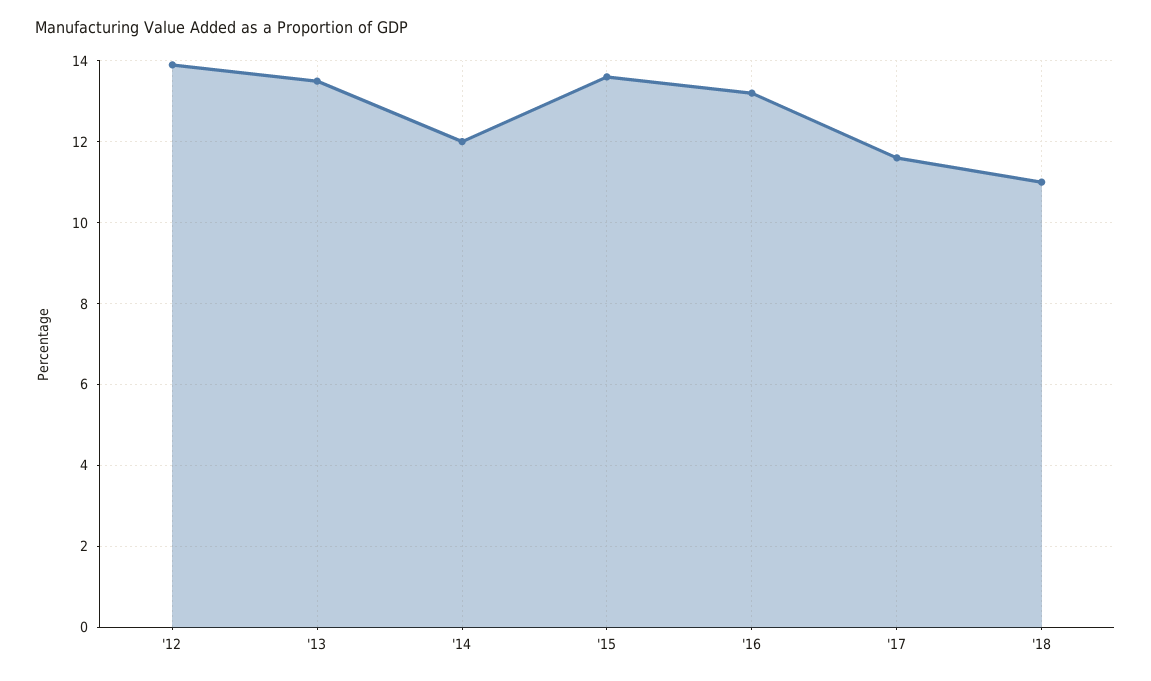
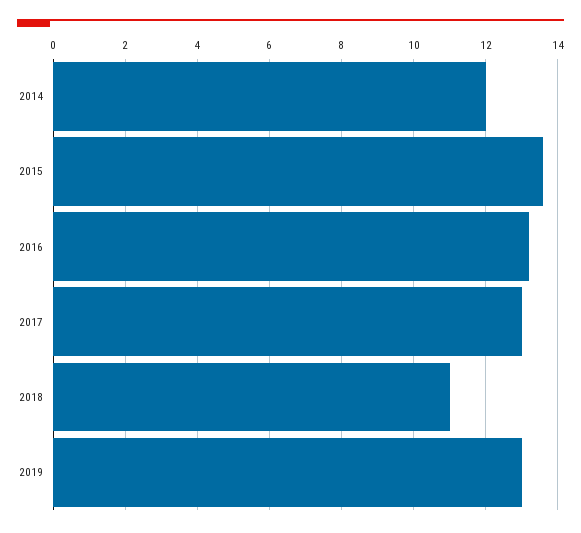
'12: 14 -> none
'13: 13.5 -> none
'17: 11.5 -> 13
2019: none -> 13

